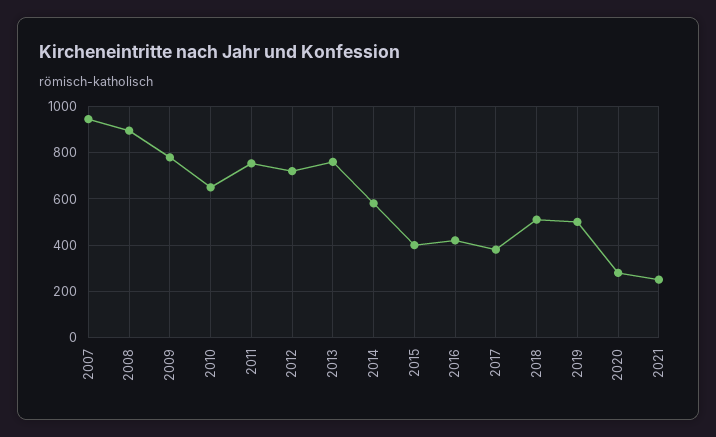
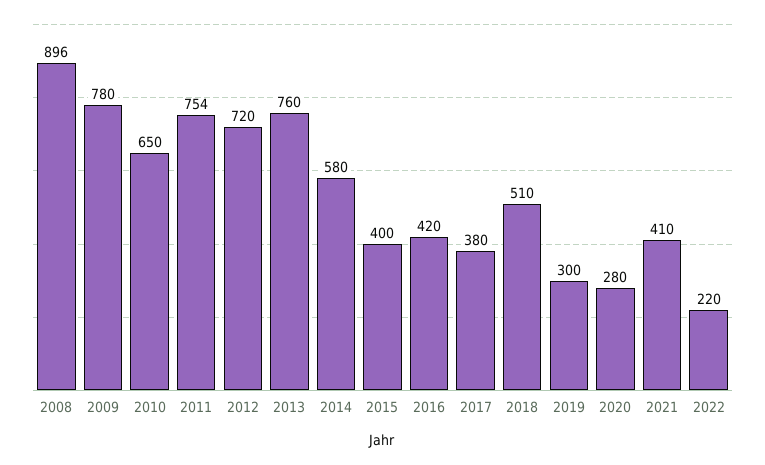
2007: 950 -> none
2019: 500 -> 300
2021: 250 -> 410
2022: none -> 220

